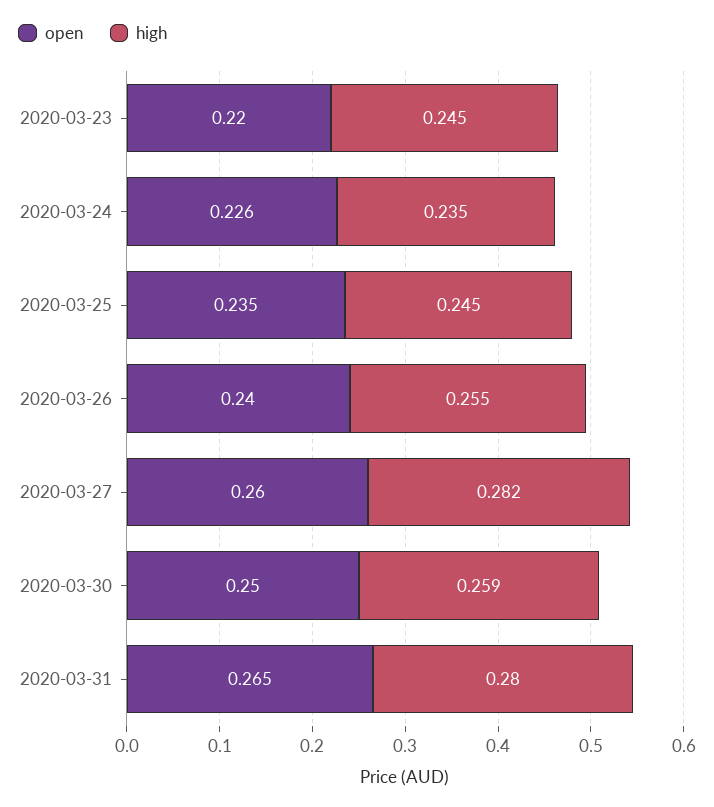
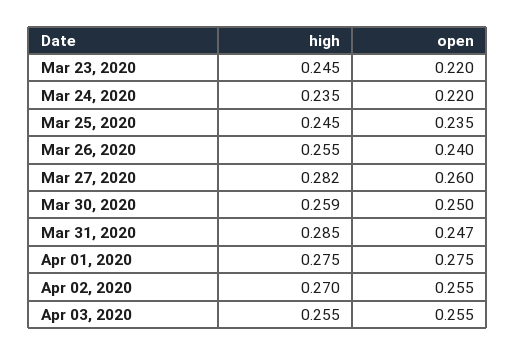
open, 2020-03-24: 0.226 -> 0.22
open, 2020-03-31: 0.265 -> 0.247
high, 2020-03-31: 0.28 -> 0.285
high, Apr 01, 2020: none -> 0.275
open, Apr 01, 2020: none -> 0.275
high, Apr 02, 2020: none -> 0.27
open, Apr 02, 2020: none -> 0.255
high, Apr 03, 2020: none -> 0.255
open, Apr 03, 2020: none -> 0.255

